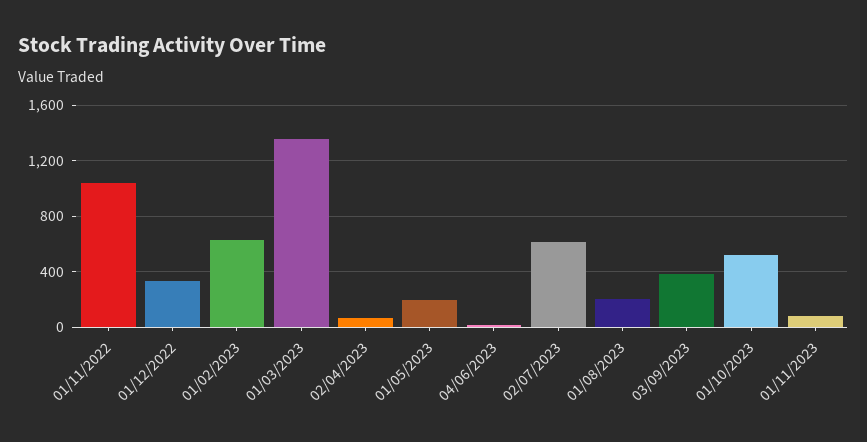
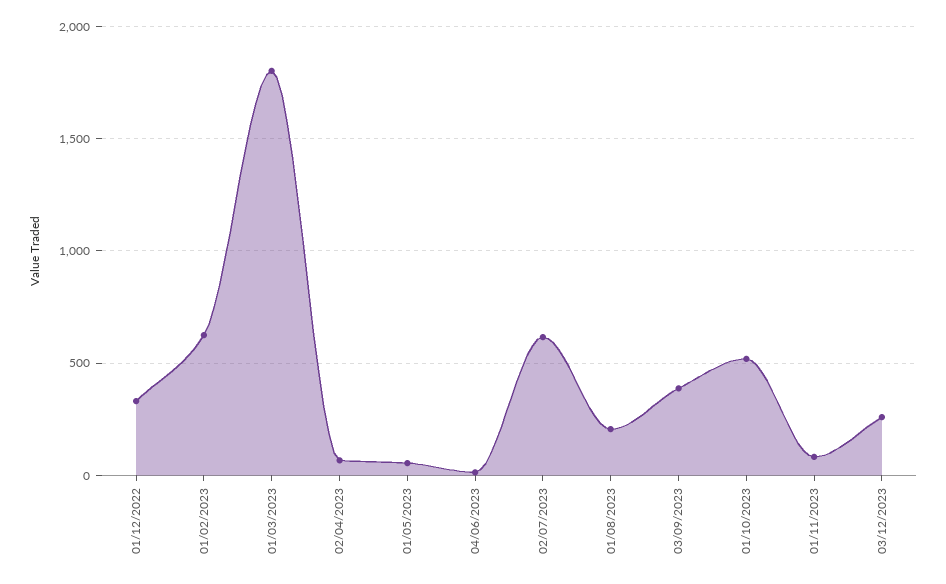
01/11/2022: 1050 -> none
01/03/2023: 1350 -> 1800
01/05/2023: 200 -> 50
03/12/2023: none -> 250

